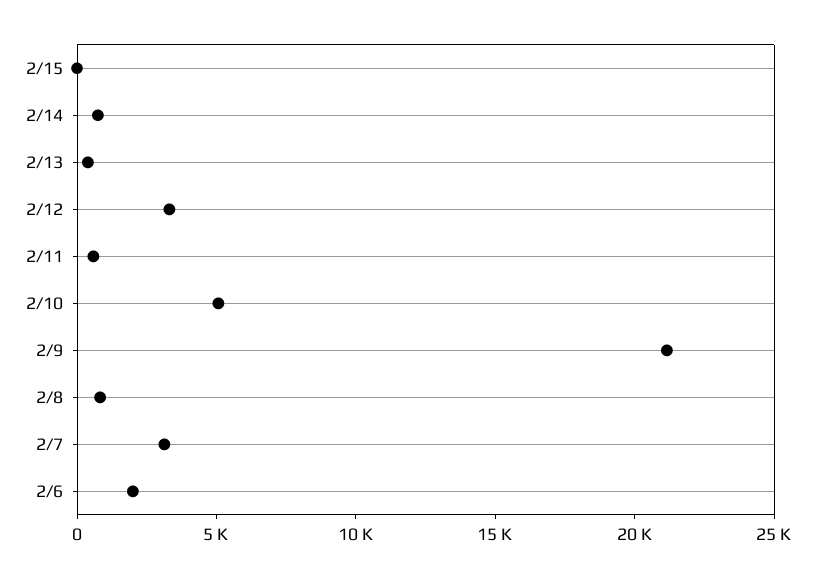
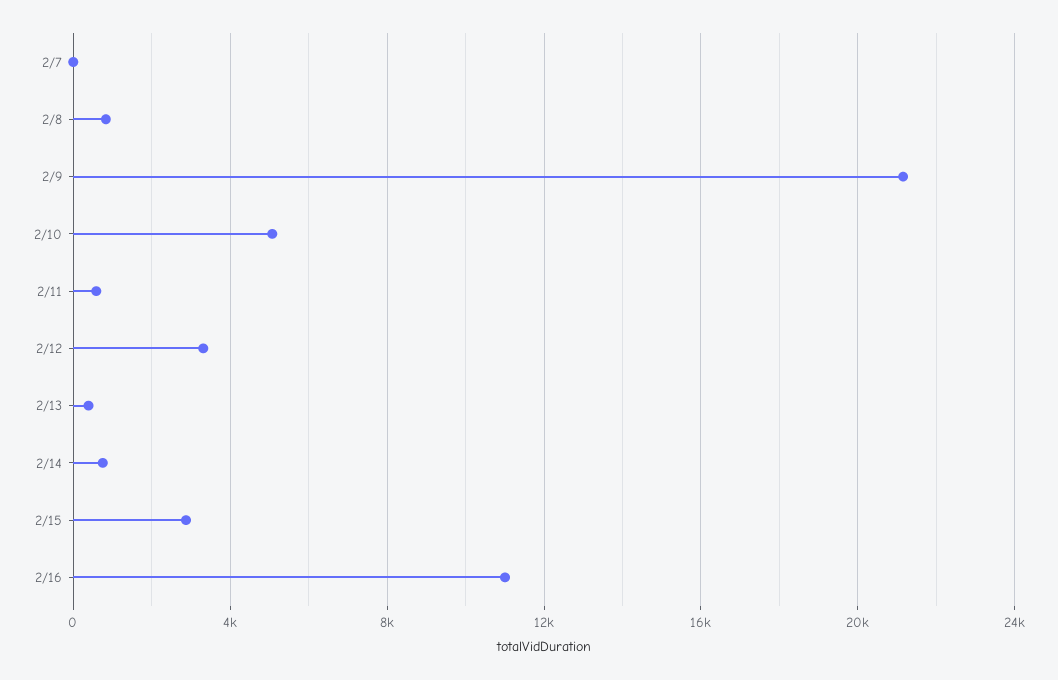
2/15: 0 -> 3000
2/7: 3000 -> 0
2/6: 2000 -> none
2/16: none -> 11000

